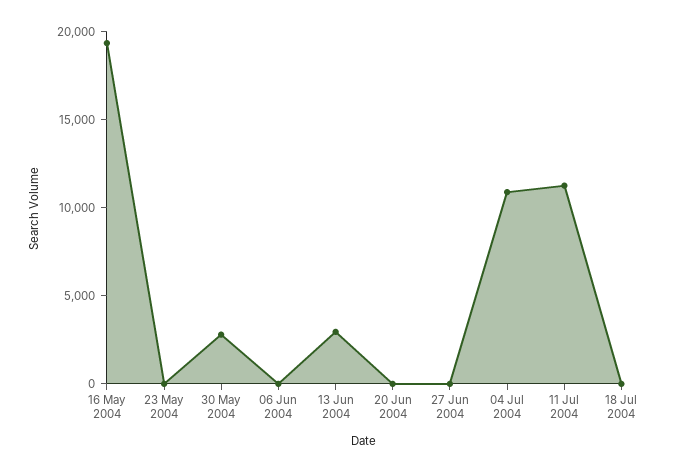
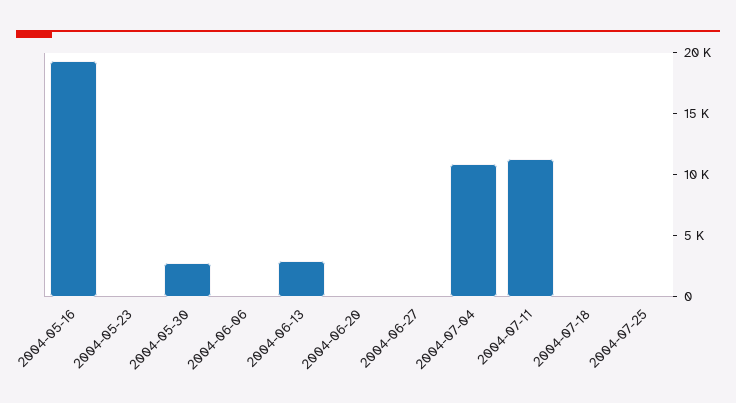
2004-07-25: none -> 0

